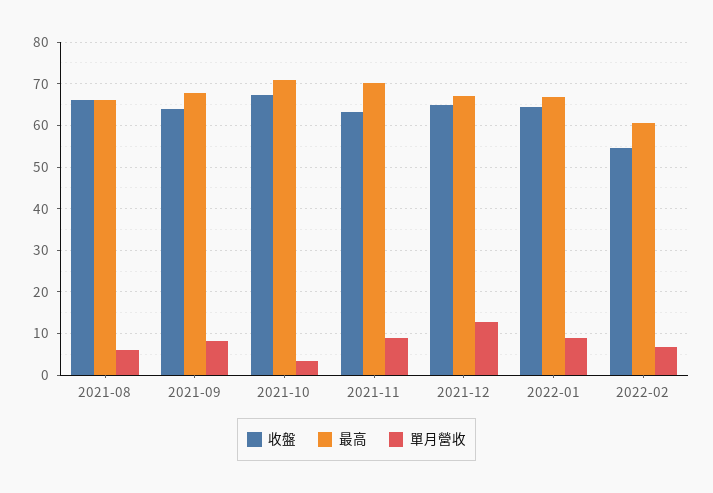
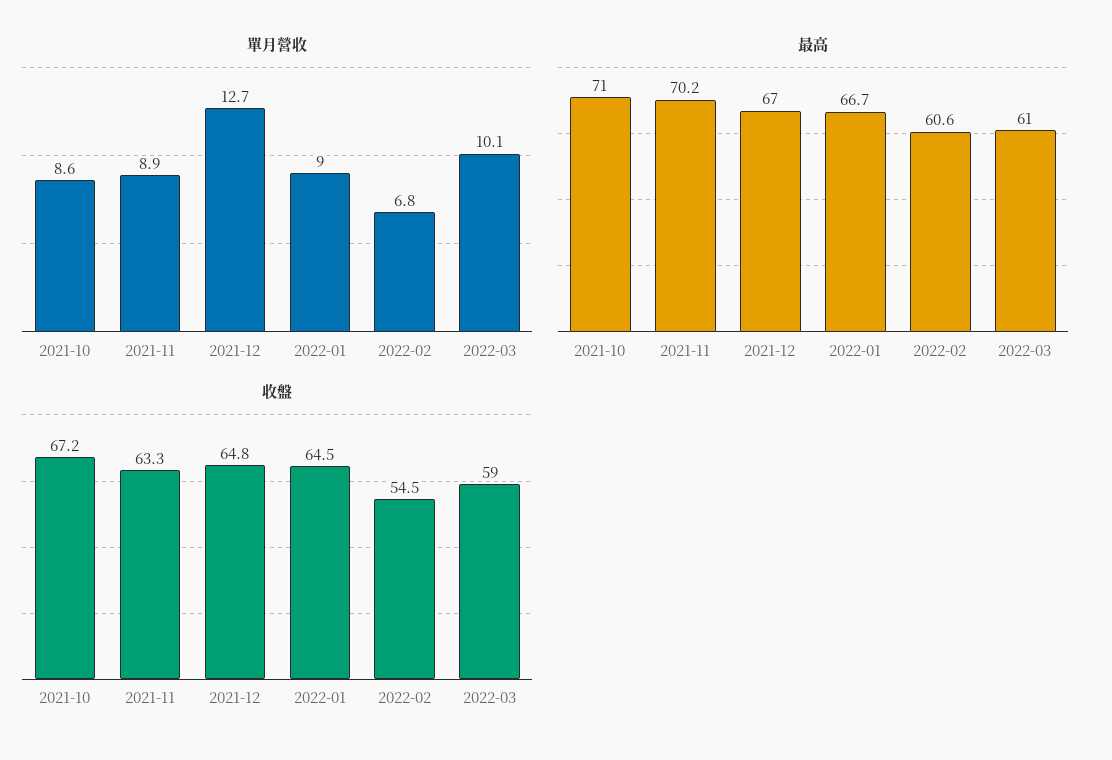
收盤, 2021-08: 66 -> none
最高, 2021-08: 66 -> none
單月營收, 2021-08: 6 -> none
收盤, 2021-09: 64 -> none
最高, 2021-09: 68 -> none
單月營收, 2021-09: 8 -> none
單月營收, 2021-10: 4 -> 8.6
單月營收, 2022-03: none -> 10.1
最高, 2022-03: none -> 61
收盤, 2022-03: none -> 59

